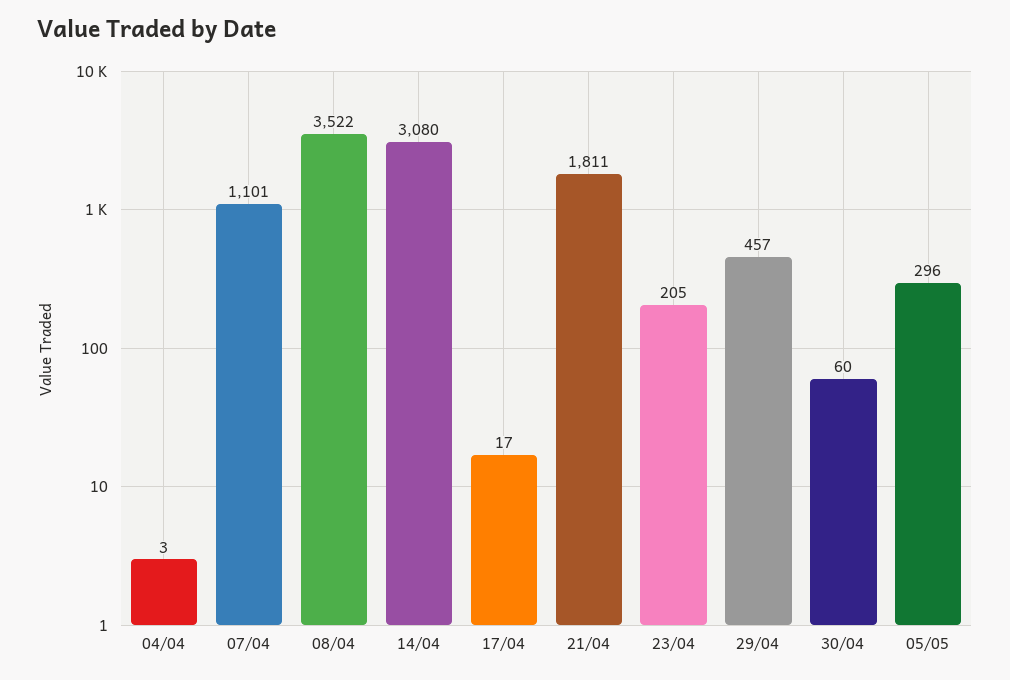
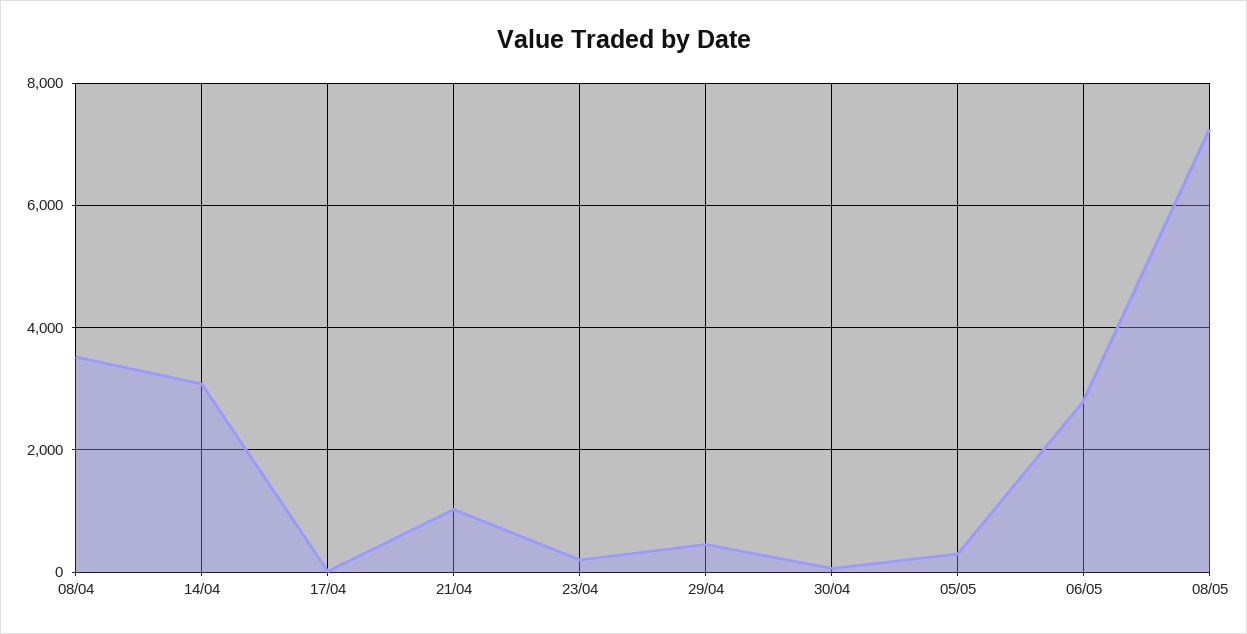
04/04: 3 -> none
07/04: 1101 -> none
21/04: 1811 -> 1000
06/05: none -> 2800
08/05: none -> 7200

